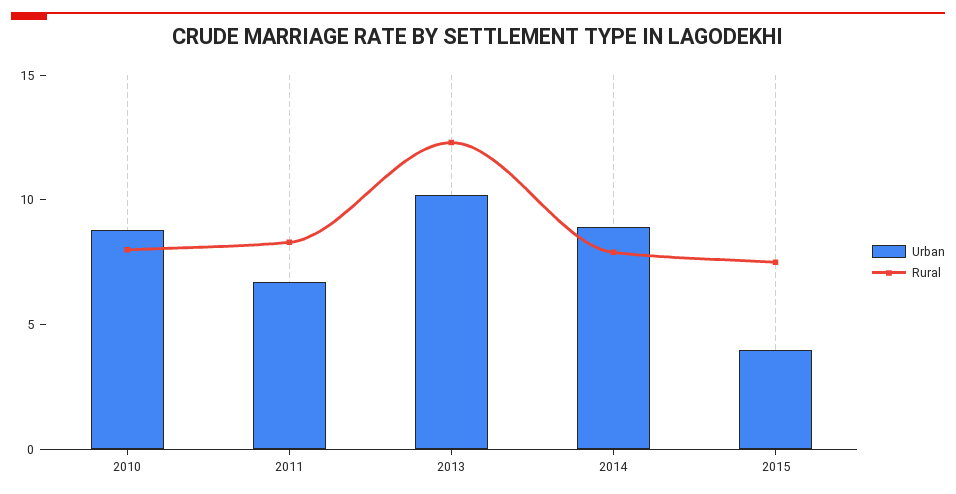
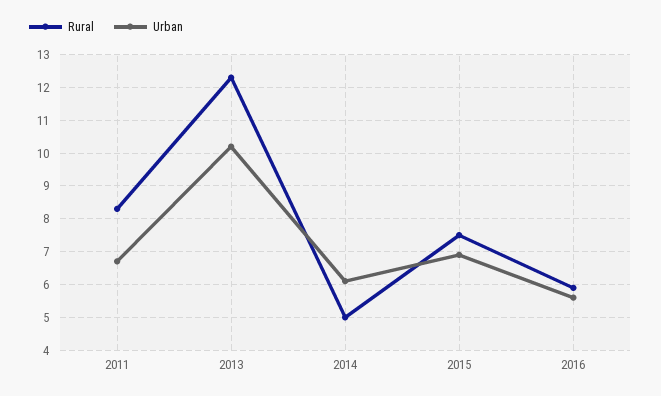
Urban, 2010: 9 -> none
Rural, 2010: 8 -> none
Urban, 2014: 9 -> 6
Rural, 2014: 8 -> 5
Urban, 2015: 4 -> 7
Rural, 2016: none -> 6
Urban, 2016: none -> 5.5

